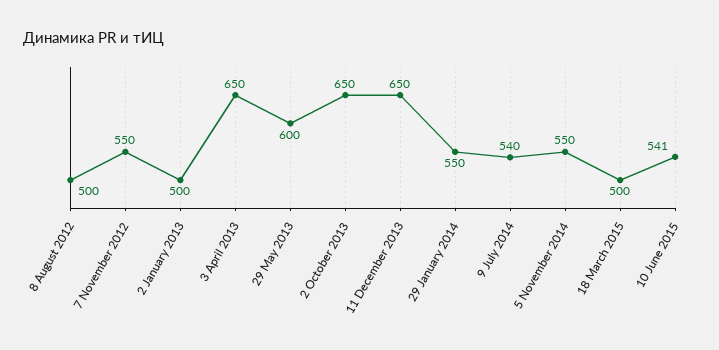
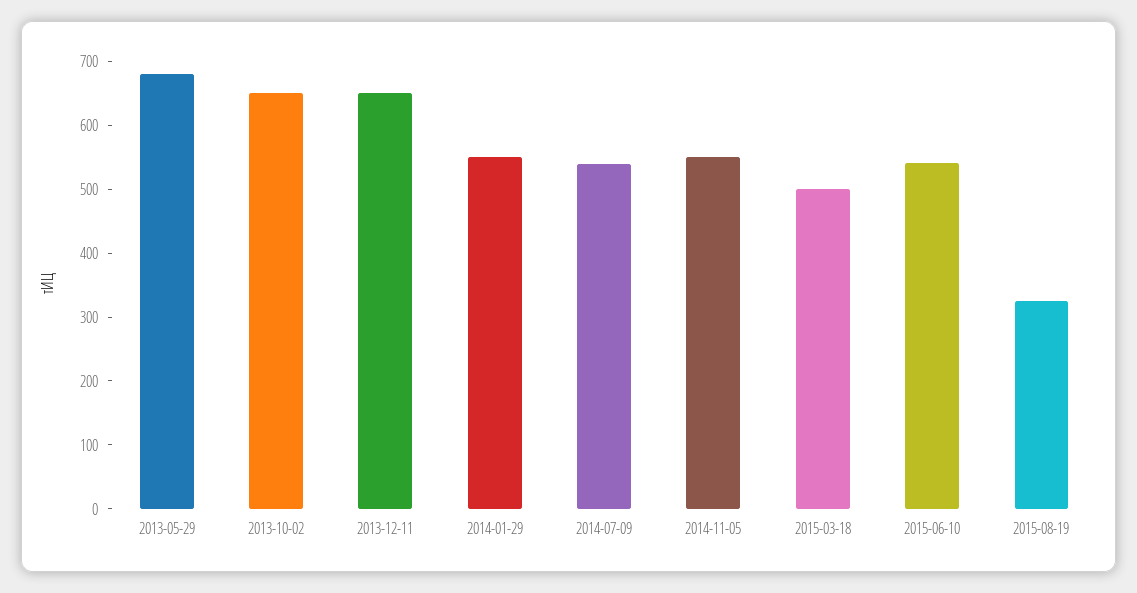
8 August 2012: 500 -> none
7 November 2012: 550 -> none
2 January 2013: 500 -> none
3 April 2013: 650 -> none
29 May 2013: 600 -> 680
2015-08-19: none -> 320

